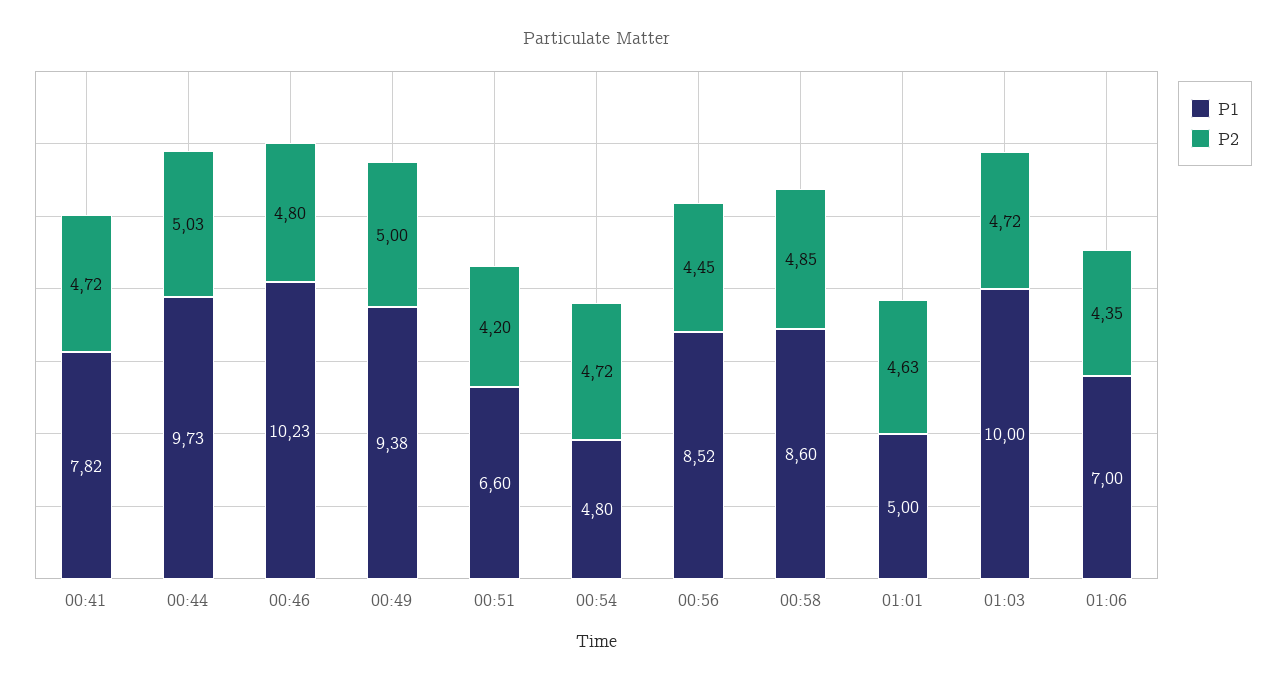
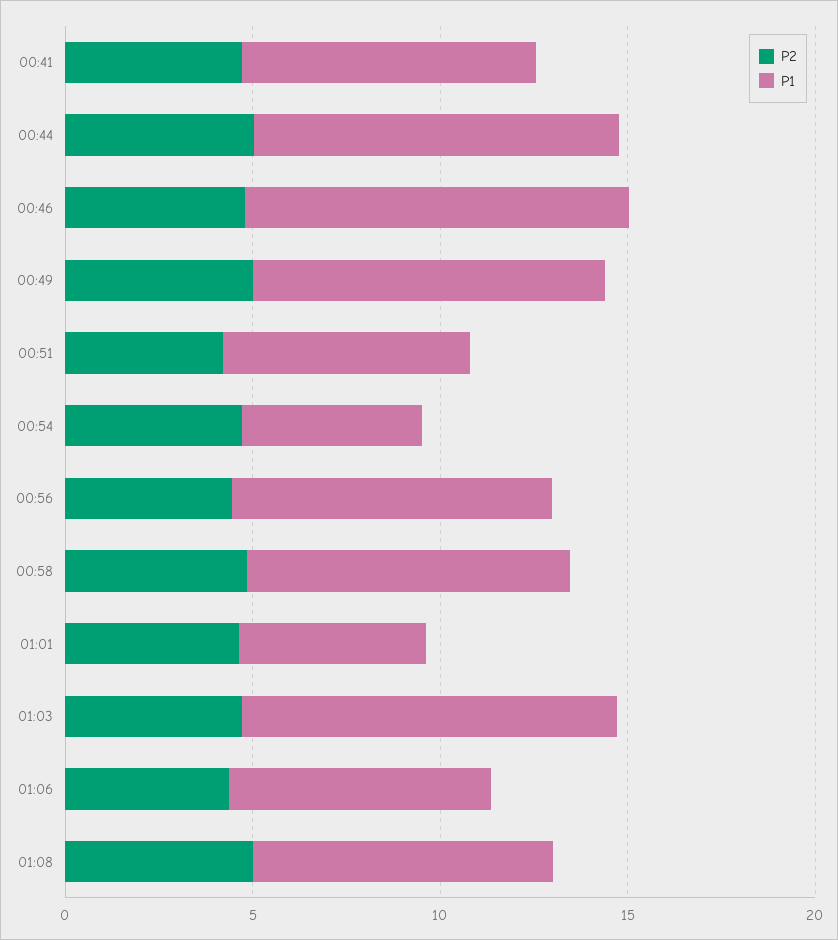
P2, 01:08: none -> 5
P1, 01:08: none -> 8

